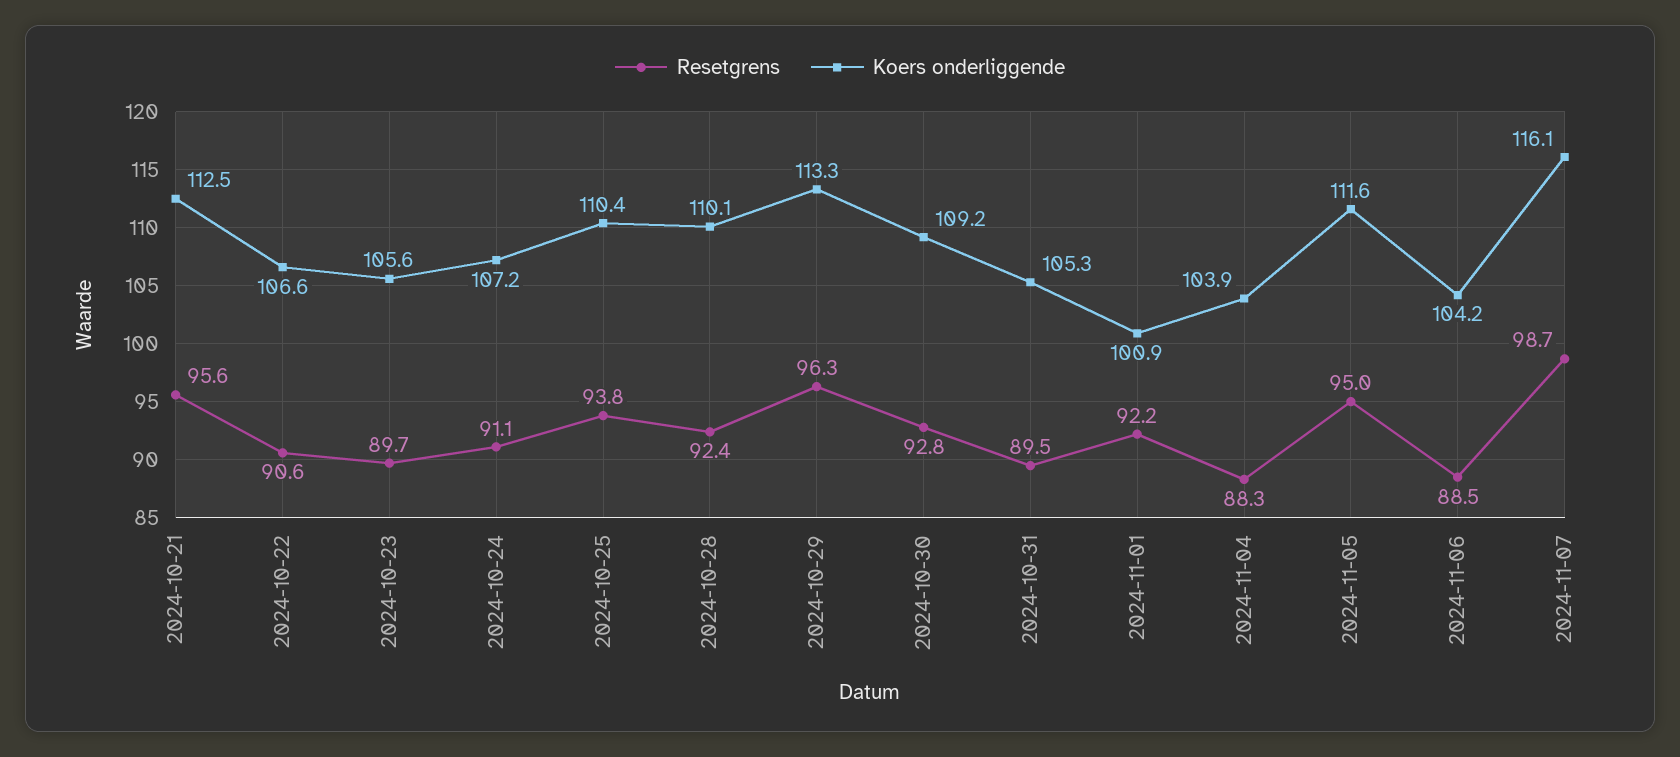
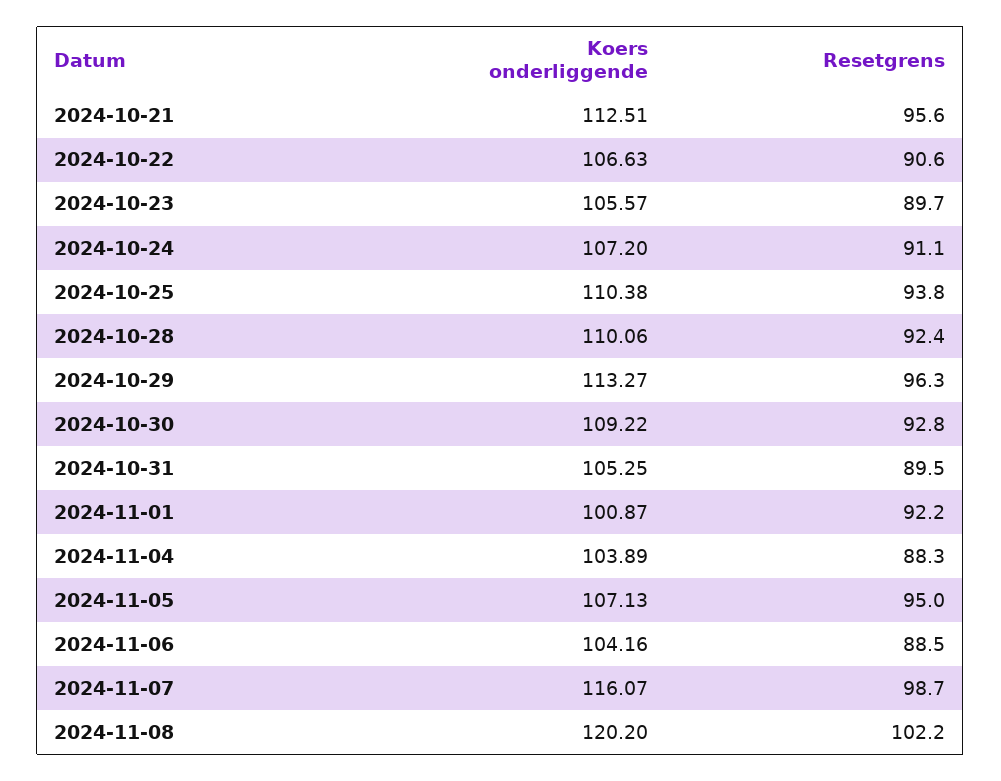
Koers onderliggende, 2024-11-05: 111.6 -> 107.13
Koers onderliggende, 2024-11-08: none -> 120.2
Resetgrens, 2024-11-08: none -> 102.2

